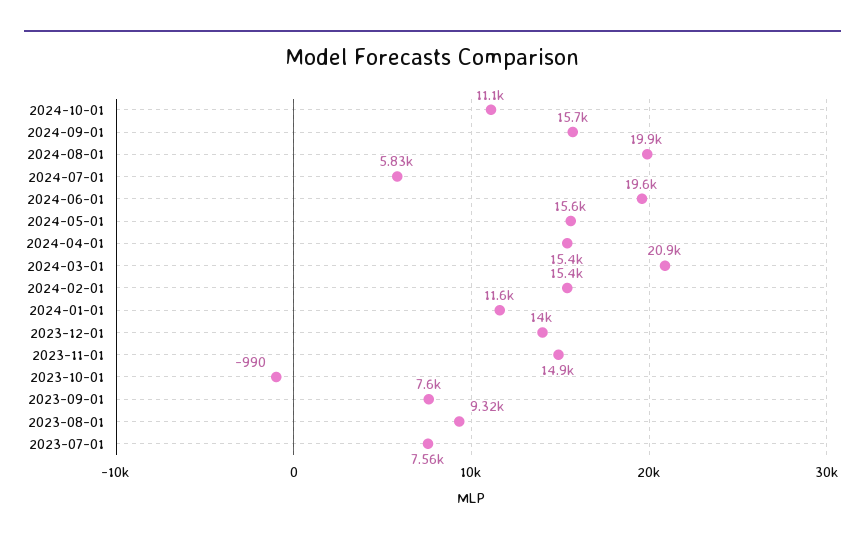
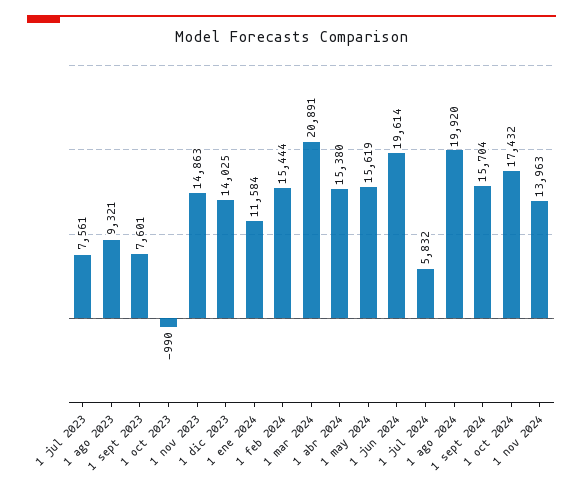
2024-10-01: 11100 -> 17432
1 nov 2024: none -> 13963

